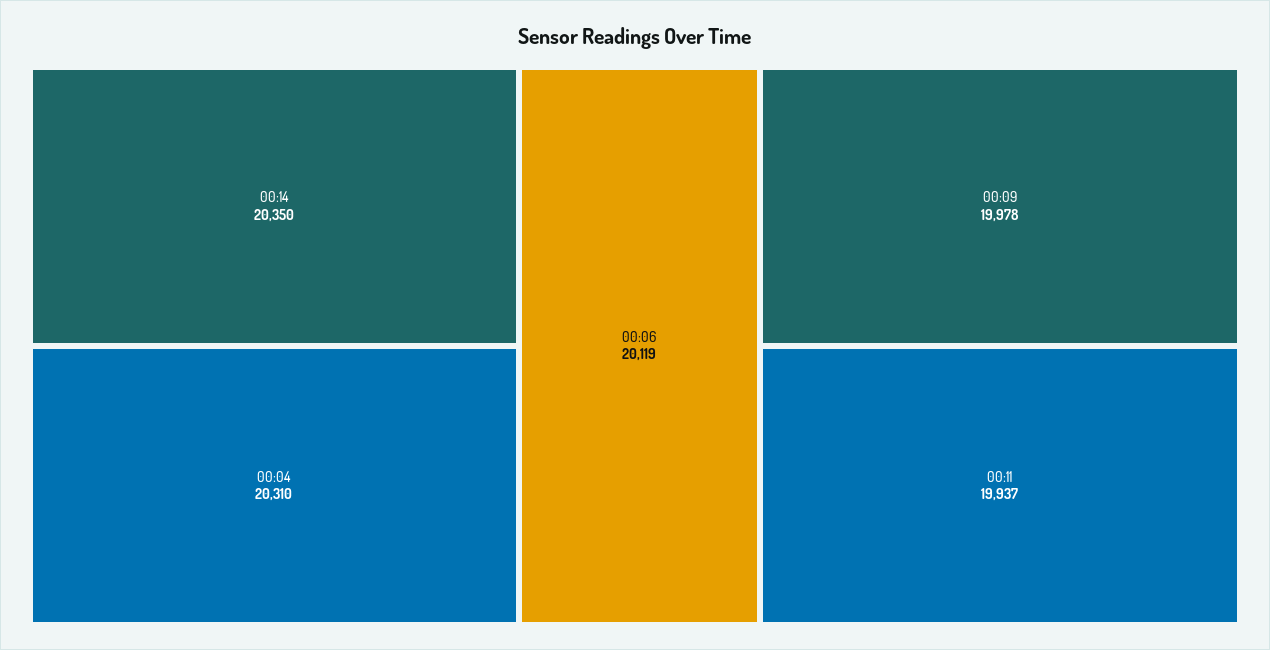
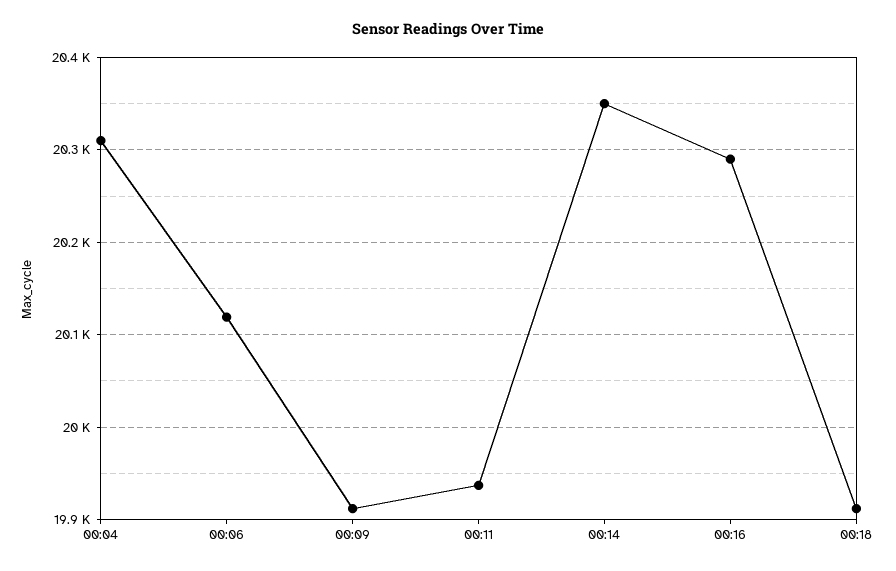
00:09: 19978 -> 19910
00:16: none -> 20290
00:18: none -> 19910

